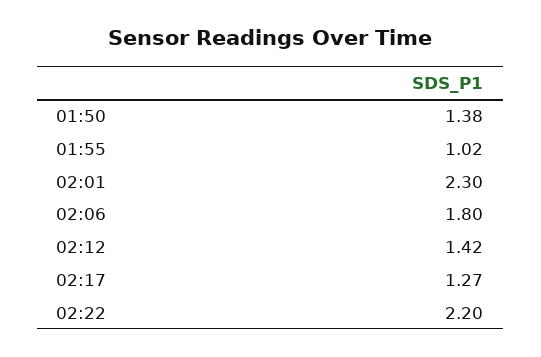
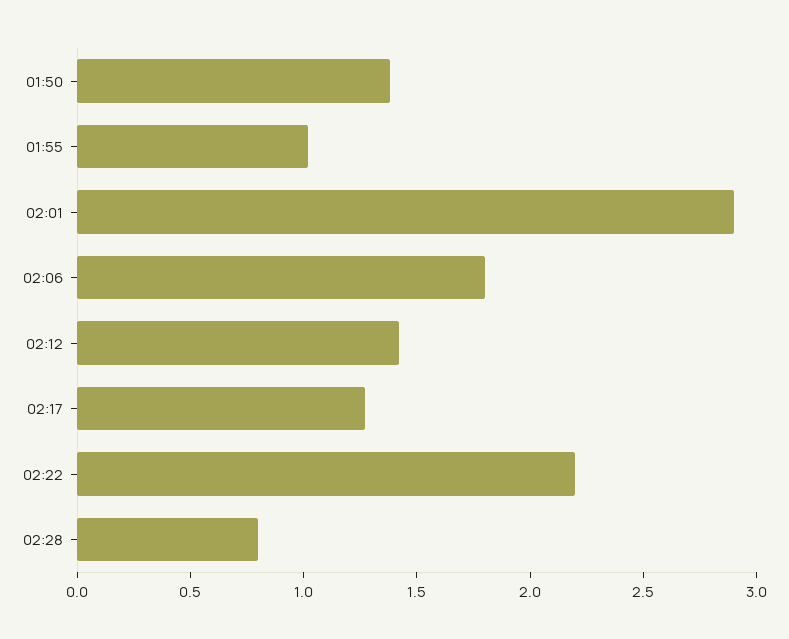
02:01: 2.3 -> 2.9
02:28: none -> 0.8

